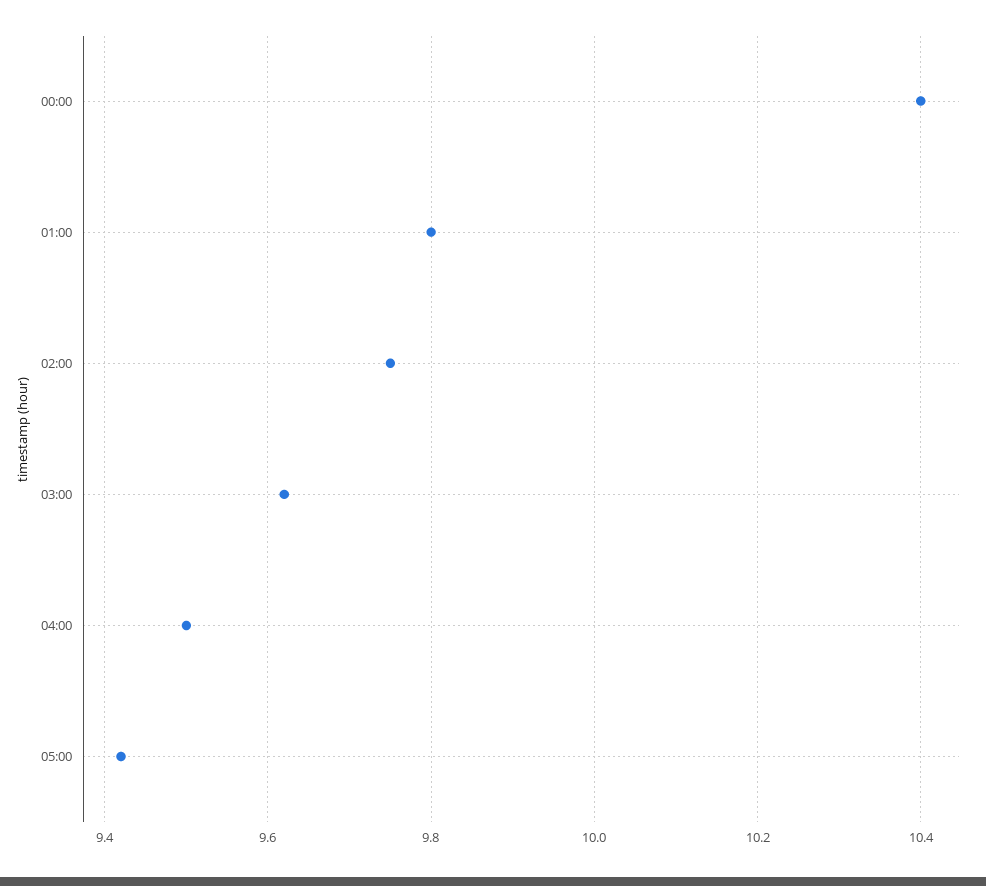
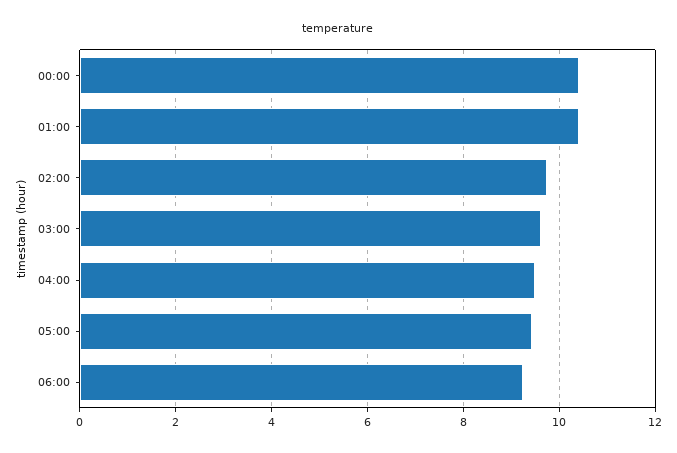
01:00: 9.8 -> 10.4
06:00: none -> 9.2

